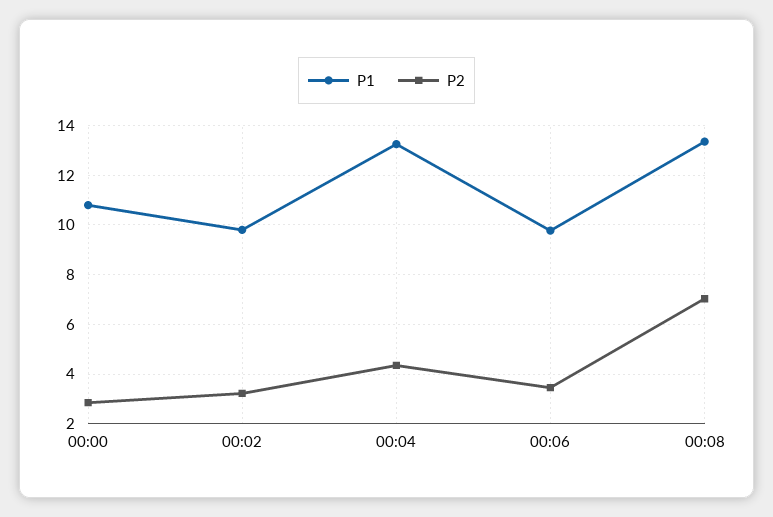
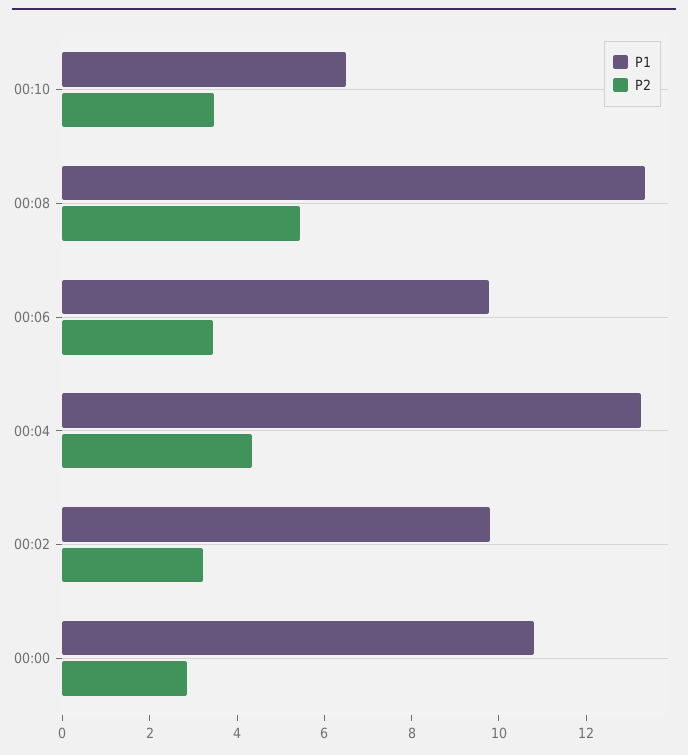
P2, 00:08: 7 -> 5.5
P1, 00:10: none -> 6.5
P2, 00:10: none -> 3.5

